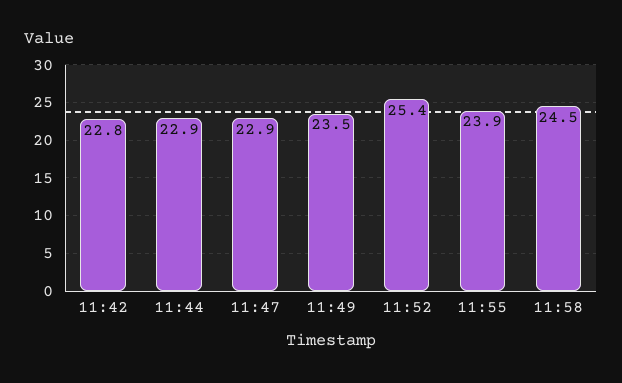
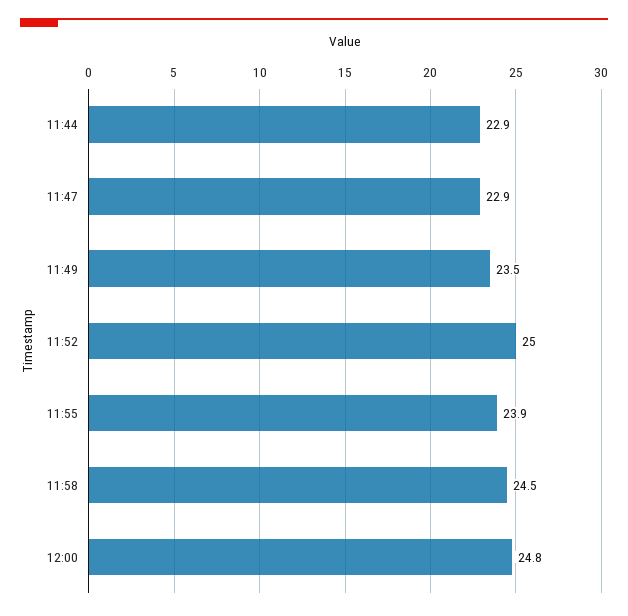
11:42: 22.8 -> none
11:52: 25.4 -> 25
12:00: none -> 24.8

